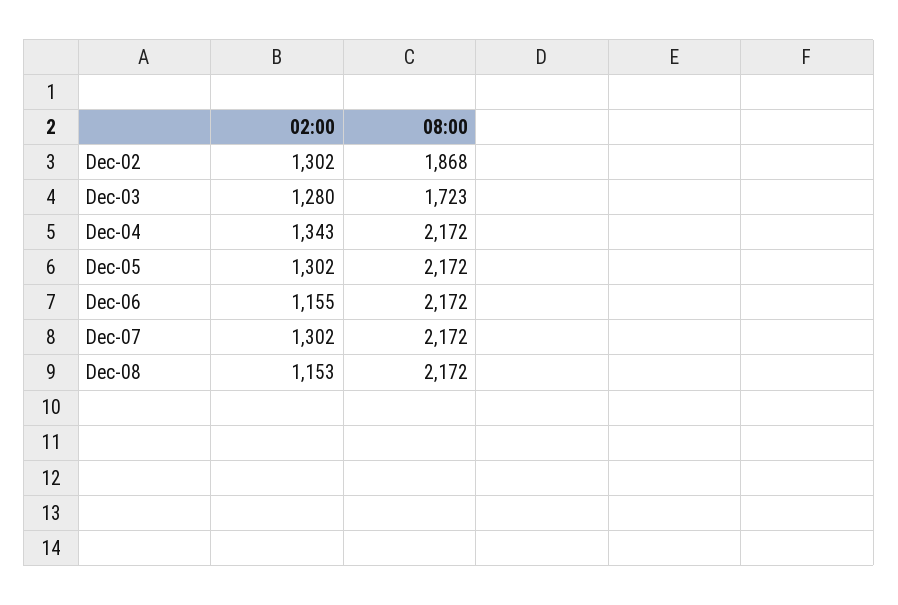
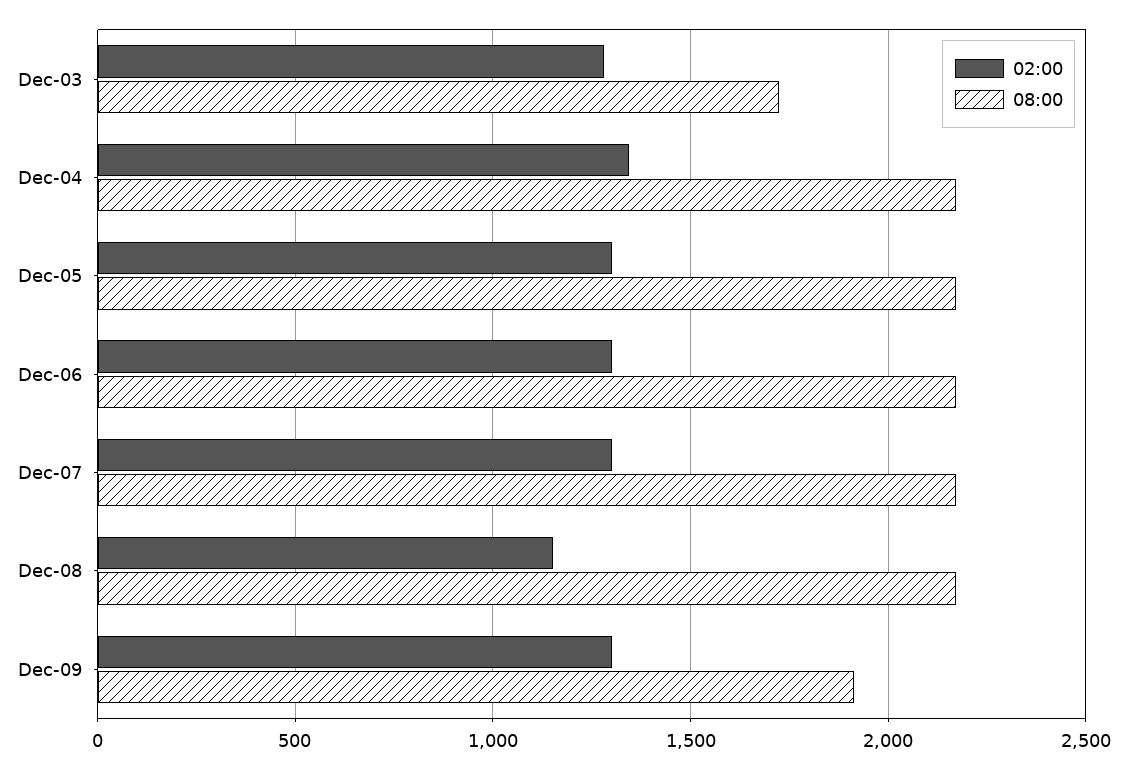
02:00, Dec-02: 1302 -> none
08:00, Dec-02: 1868 -> none
02:00, Dec-06: 1155 -> 1300
02:00, Dec-09: none -> 1300
08:00, Dec-09: none -> 1900

